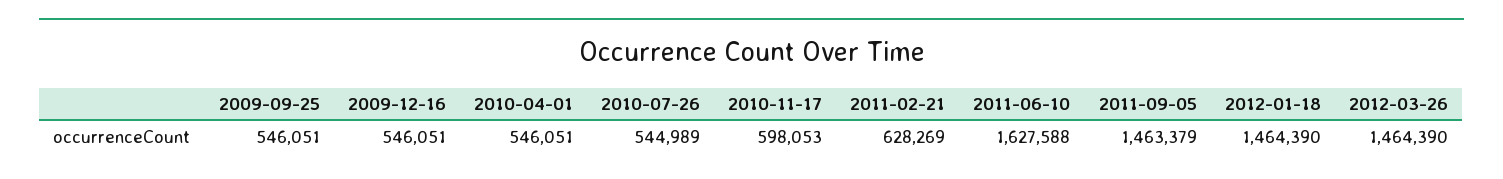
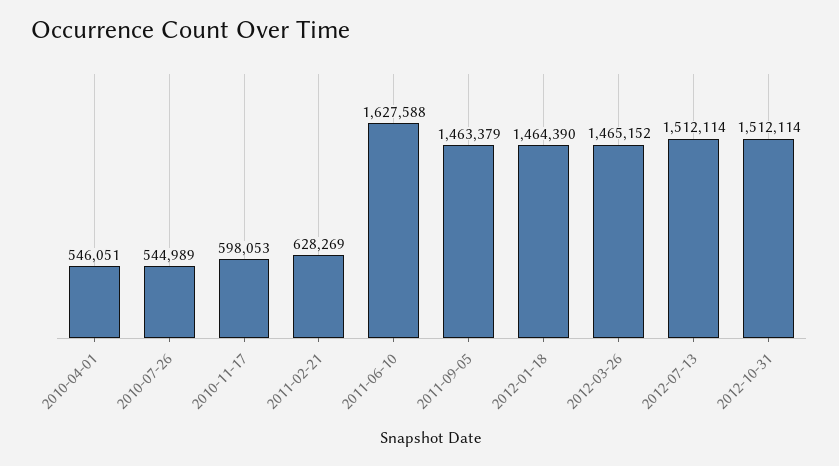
2009-09-25: 546051 -> none
2009-12-16: 546051 -> none
2012-03-26: 1464390 -> 1465152
2012-07-13: none -> 1512114
2012-10-31: none -> 1512114

